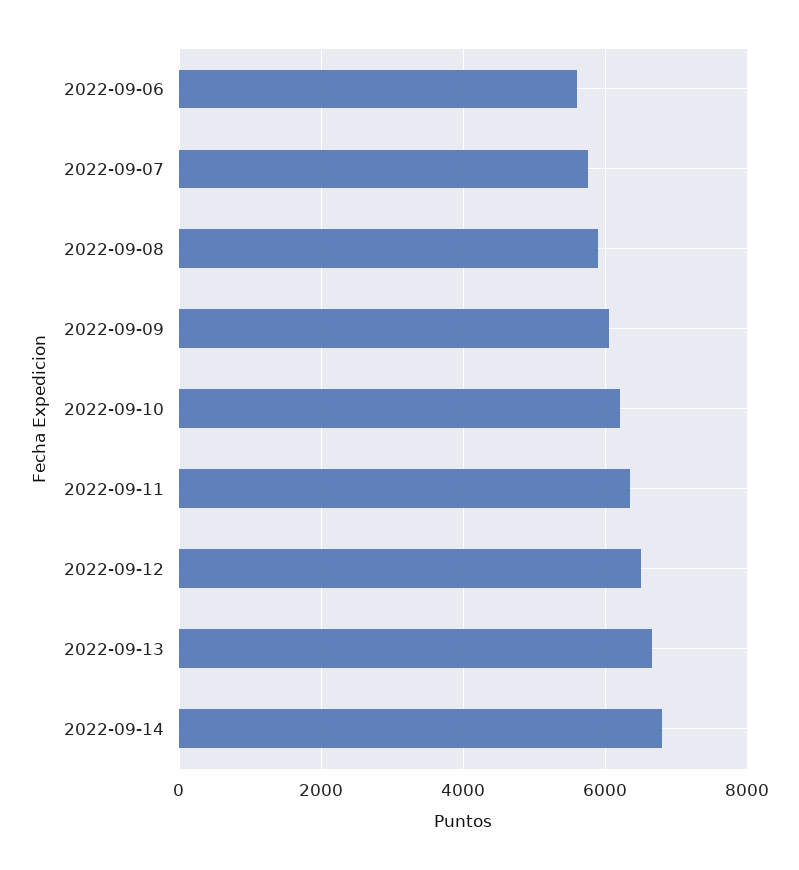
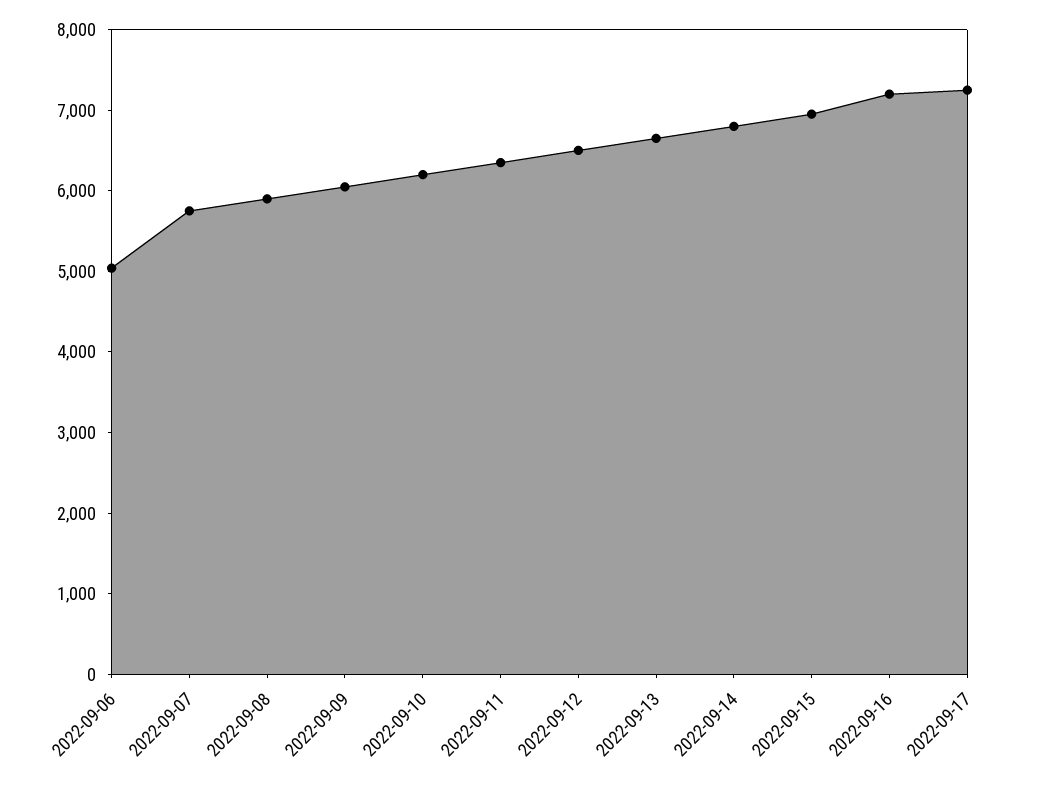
2022-09-06: 5600 -> 5000
2022-09-15: none -> 7000
2022-09-16: none -> 7200
2022-09-17: none -> 7200

